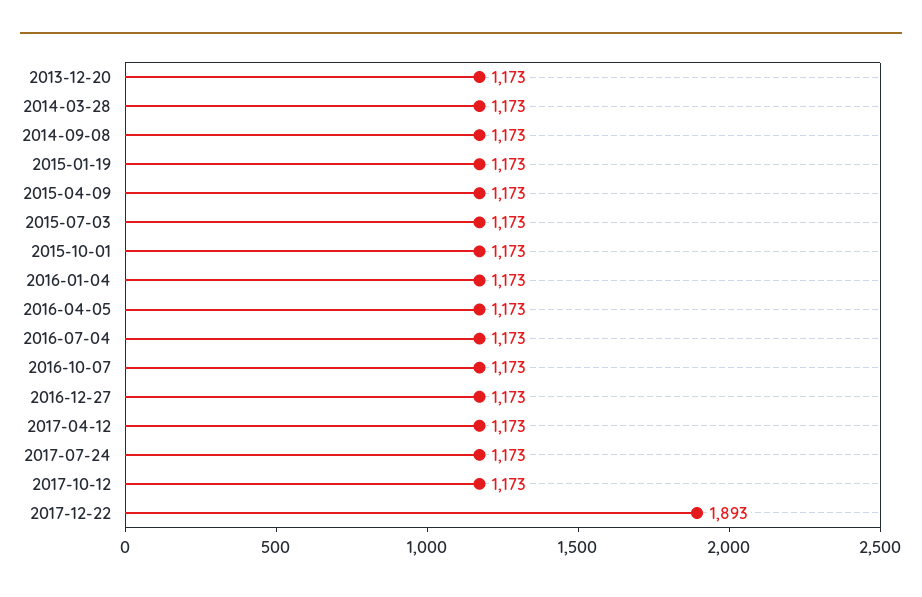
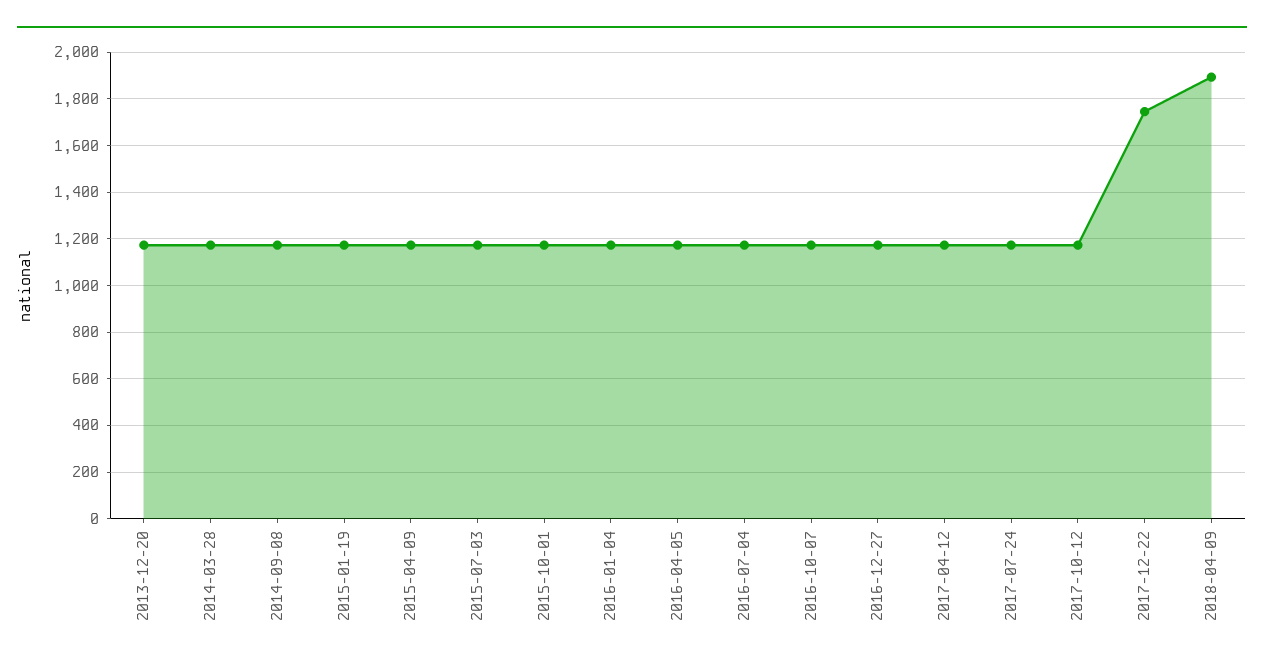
2017-12-22: 1893 -> 1750
2018-04-09: none -> 1900

